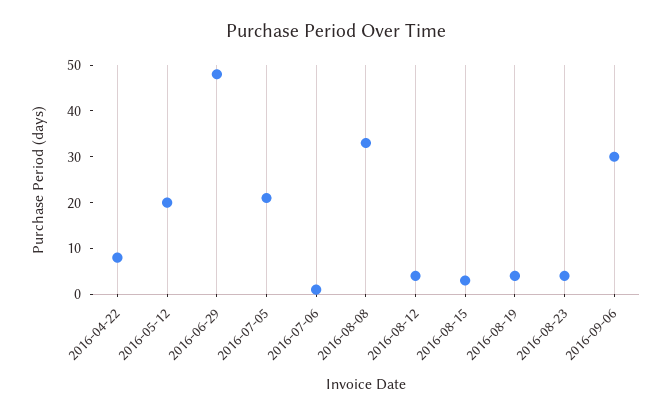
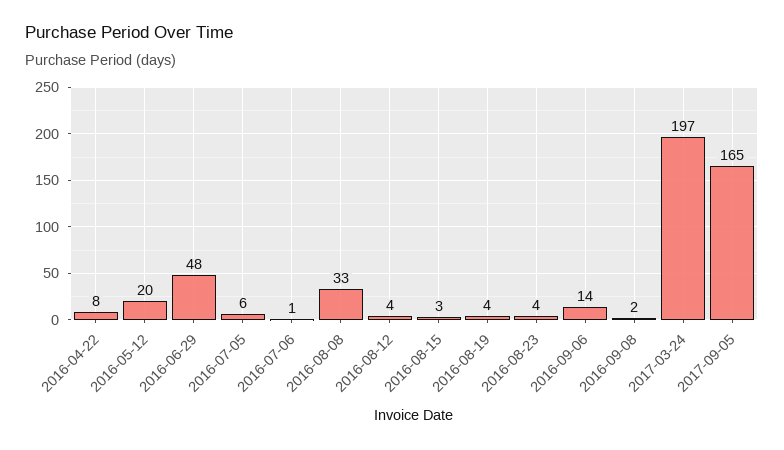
2016-07-05: 20 -> 6
2016-09-06: 30 -> 14
2016-09-08: none -> 2
2017-03-24: none -> 197
2017-09-05: none -> 165

